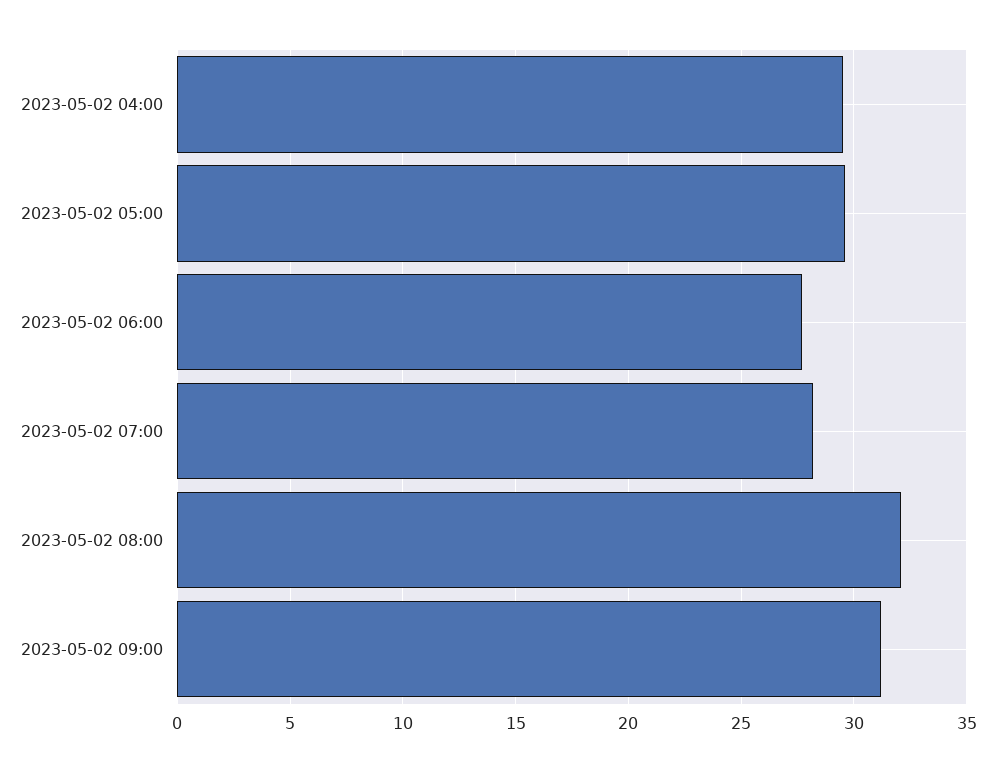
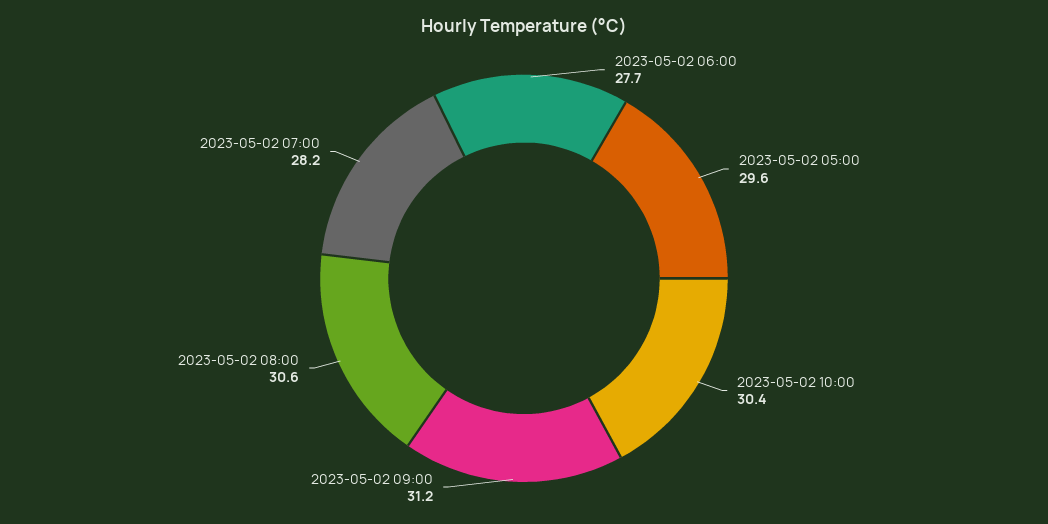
2023-05-02 04:00: 29.5 -> none
2023-05-02 08:00: 32 -> 30.6
2023-05-02 10:00: none -> 30.4

